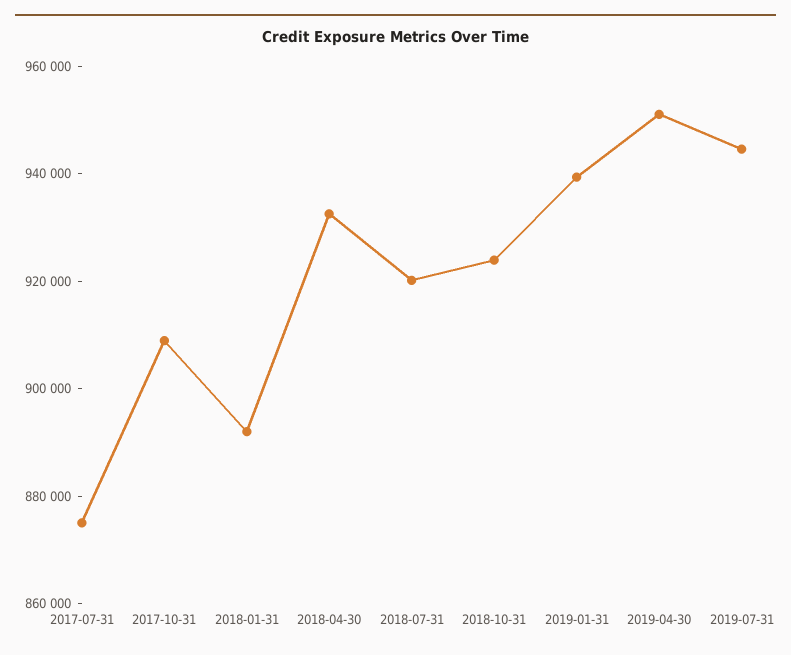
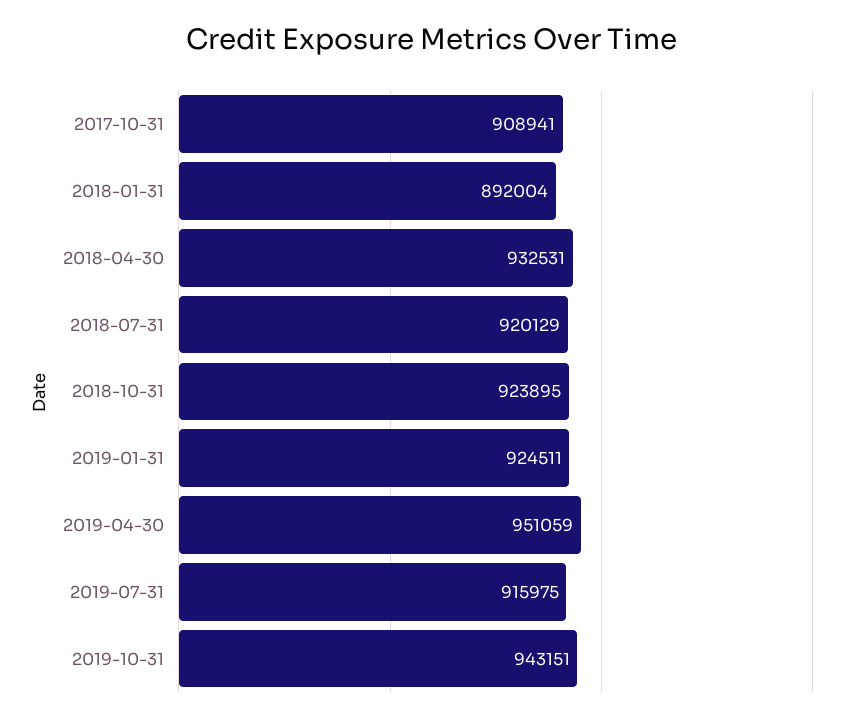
2017-07-31: 875000 -> none
2019-01-31: 940000 -> 924511
2019-07-31: 945000 -> 915975
2019-10-31: none -> 943151

